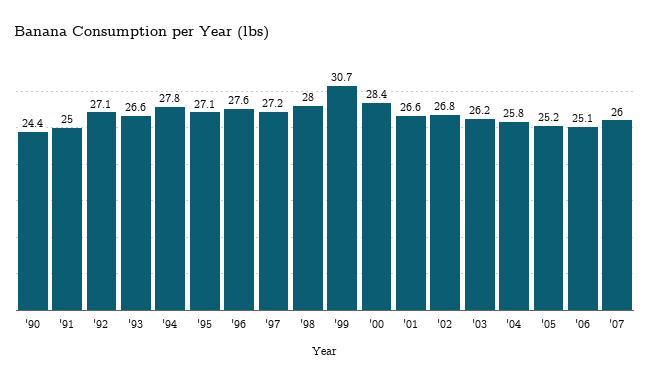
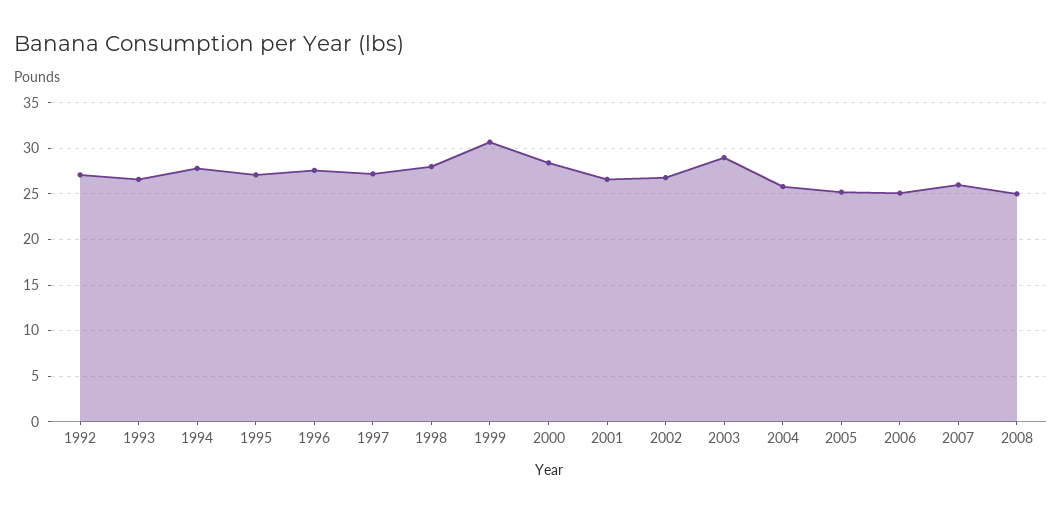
'90: 24.4 -> none
'91: 25 -> none
'03: 26.2 -> 29
2008: none -> 25

